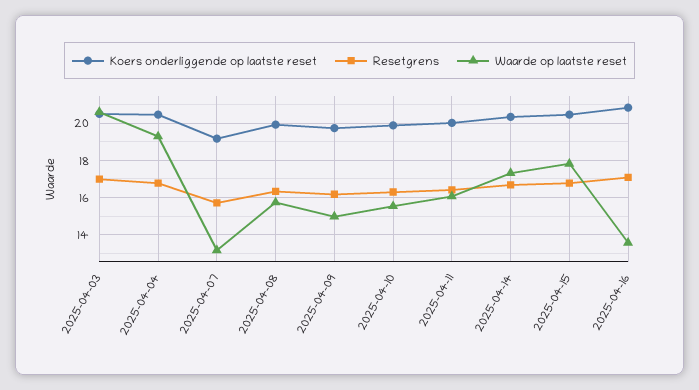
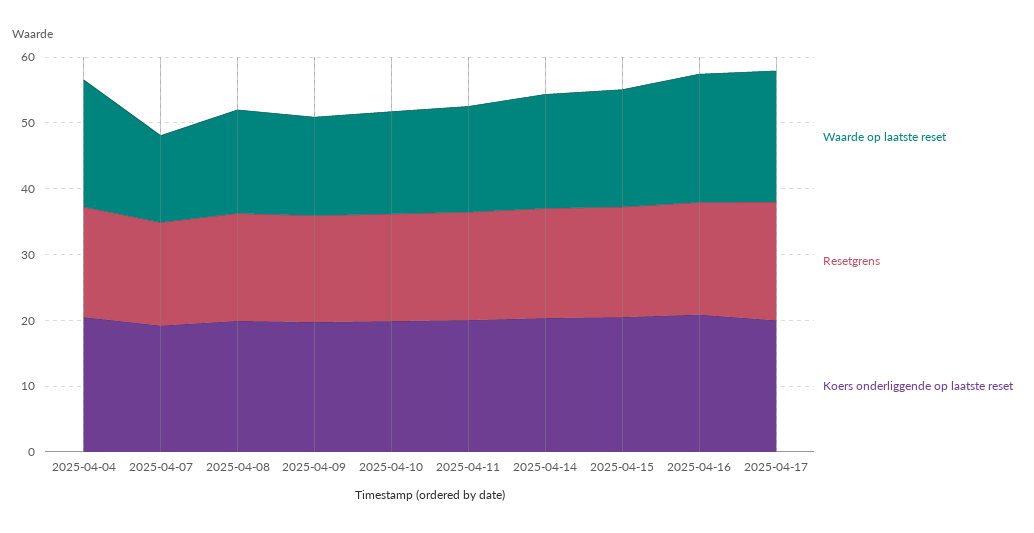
Koers onderliggende op laatste reset, 2025-04-03: 20.5 -> none
Resetgrens, 2025-04-03: 17 -> none
Waarde op laatste reset, 2025-04-03: 20.5 -> none
Waarde op laatste reset, 2025-04-16: 13.5 -> 20
Waarde op laatste reset, 2025-04-17: none -> 20
Resetgrens, 2025-04-17: none -> 18
Koers onderliggende op laatste reset, 2025-04-17: none -> 20

